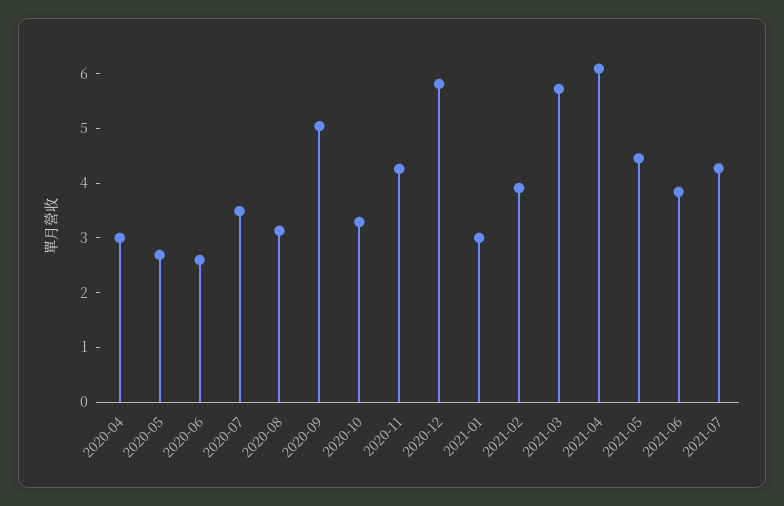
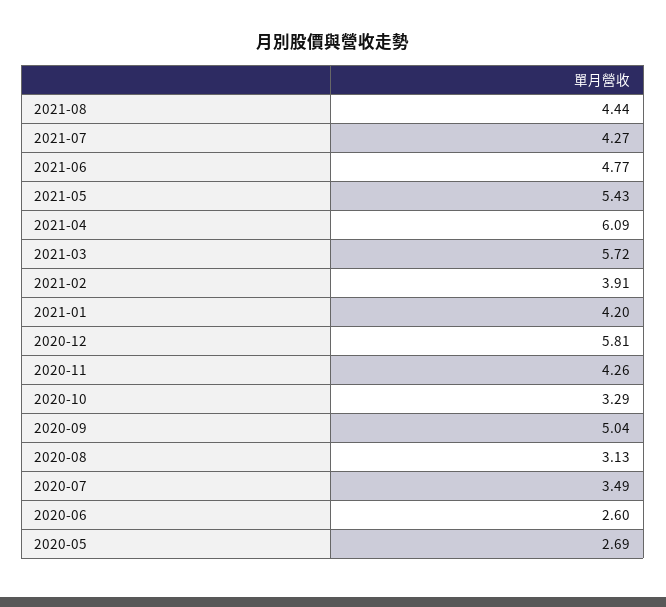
2020-04: 3 -> none
2021-01: 3 -> 4.2
2021-05: 4.4 -> 5.43
2021-06: 3.8 -> 4.77
2021-08: none -> 4.44

